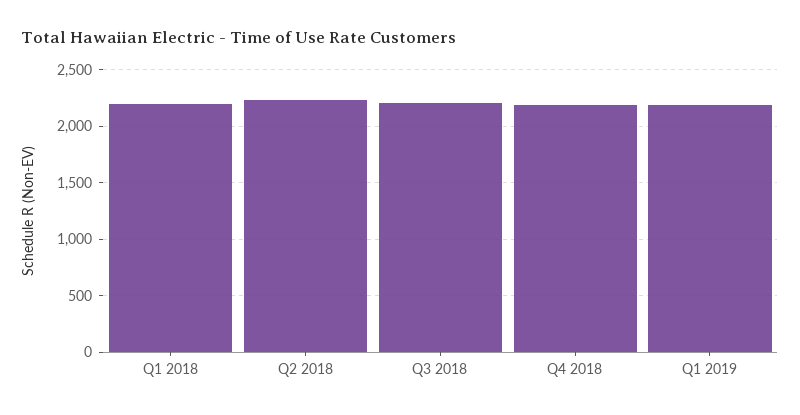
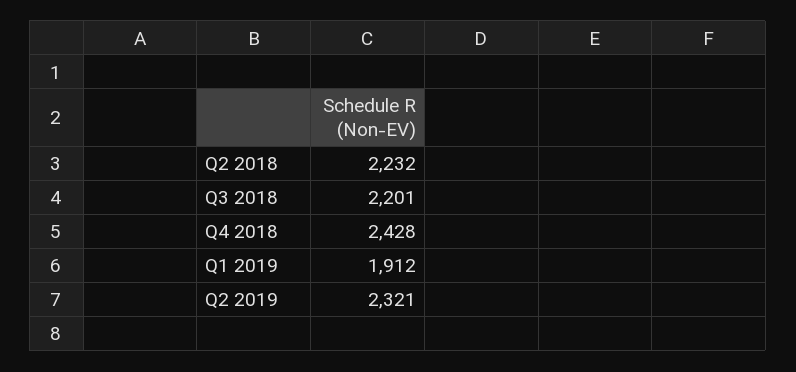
Q1 2018: 2200 -> none
Q4 2018: 2200 -> 2428
Q1 2019: 2200 -> 1912
Q2 2019: none -> 2321

